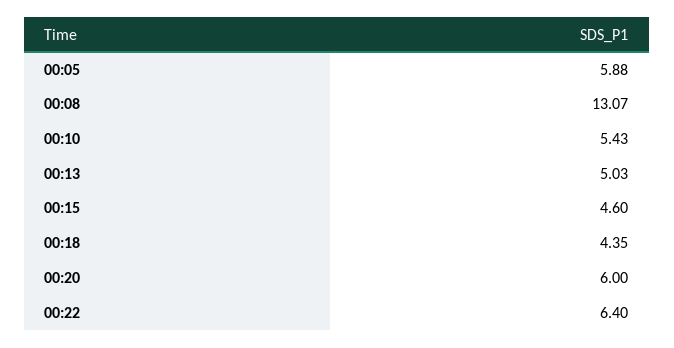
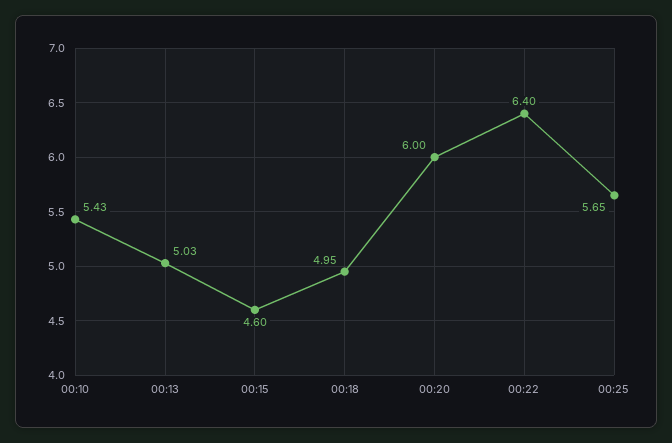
00:05: 5.88 -> none
00:08: 13.07 -> none
00:18: 4.35 -> 4.95
00:25: none -> 5.65

